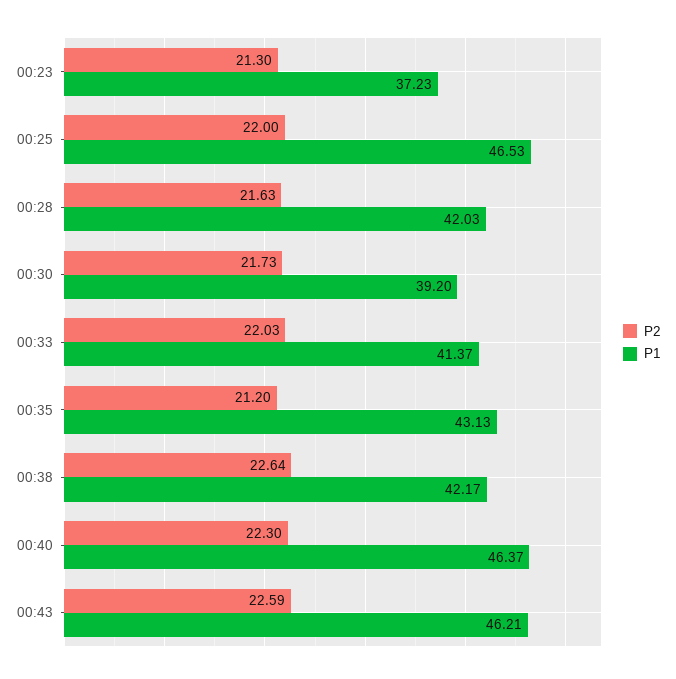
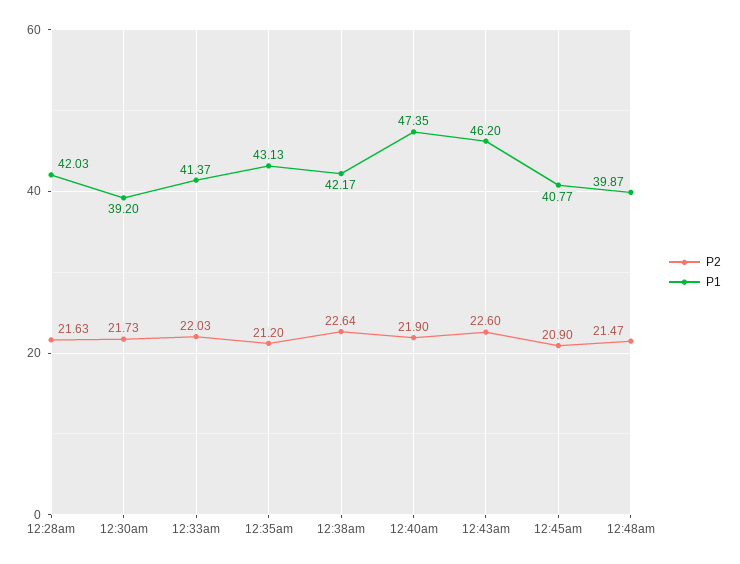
P2, 00:23: 21.3 -> none
P1, 00:23: 37.23 -> none
P2, 00:25: 22 -> none
P1, 00:25: 46.53 -> none
P2, 00:40: 22.3 -> 21.9
P1, 00:40: 46.37 -> 47.35
P2, 00:43: 22.59 -> 22.6
P1, 00:43: 46.21 -> 46.2
P2, 12:45am: none -> 20.9
P1, 12:45am: none -> 40.77
P2, 12:48am: none -> 21.47
P1, 12:48am: none -> 39.87

